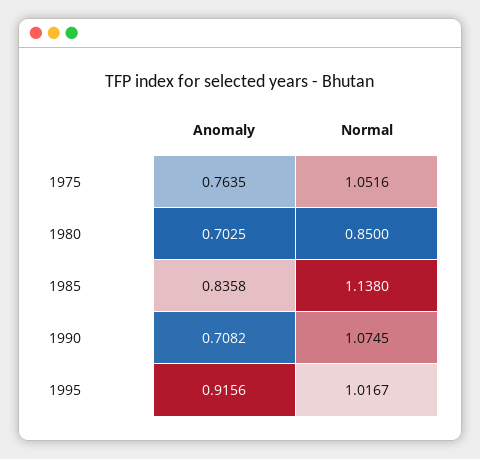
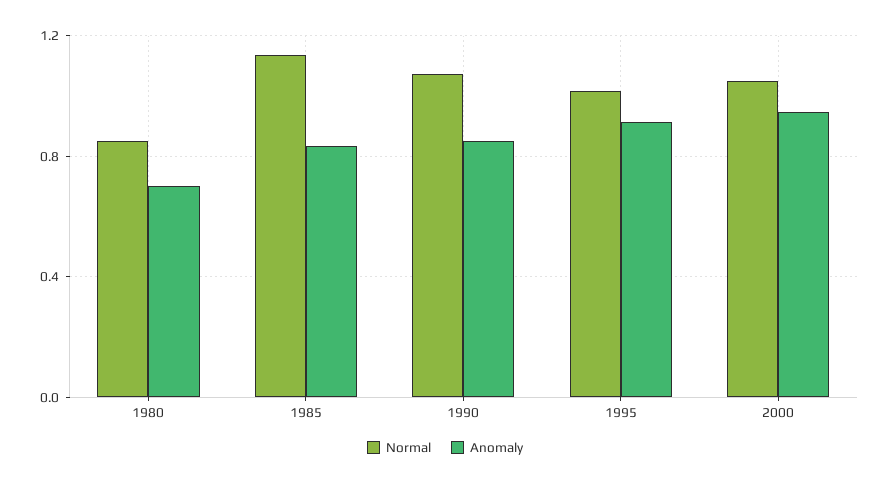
Anomaly, 1975: 0.7635 -> none
Normal, 1975: 1.0516 -> none
Anomaly, 1990: 0.7082 -> 0.85
Normal, 2000: none -> 1.05
Anomaly, 2000: none -> 0.95

